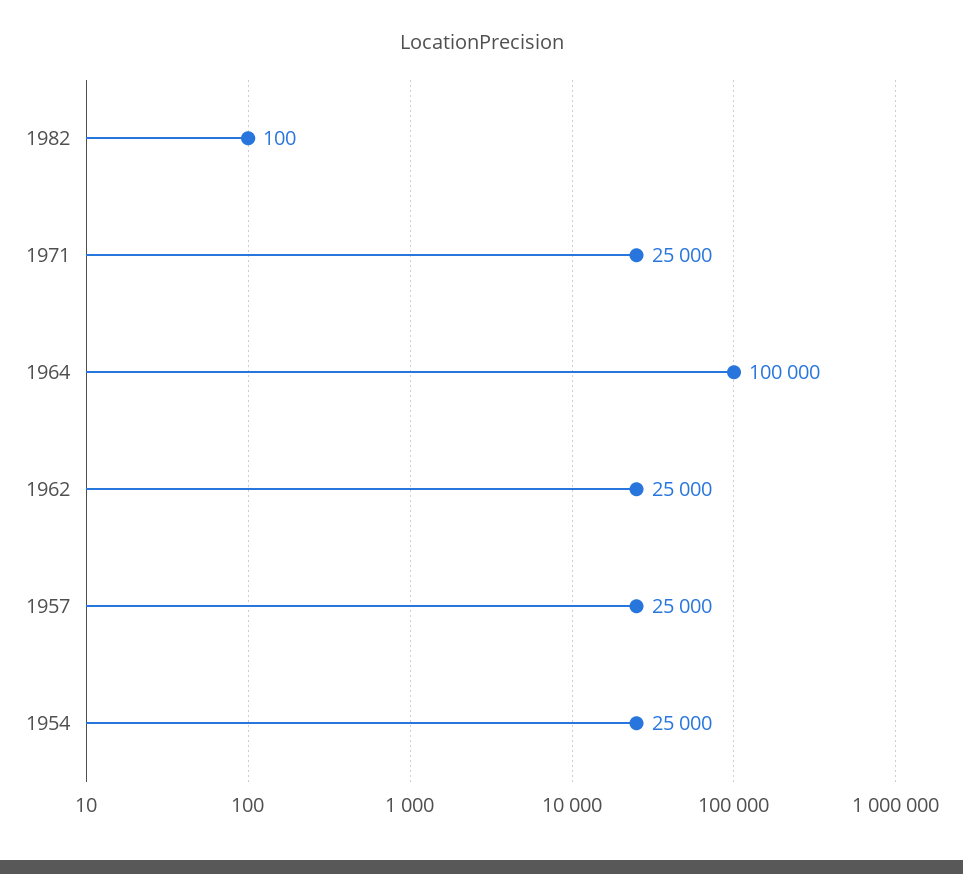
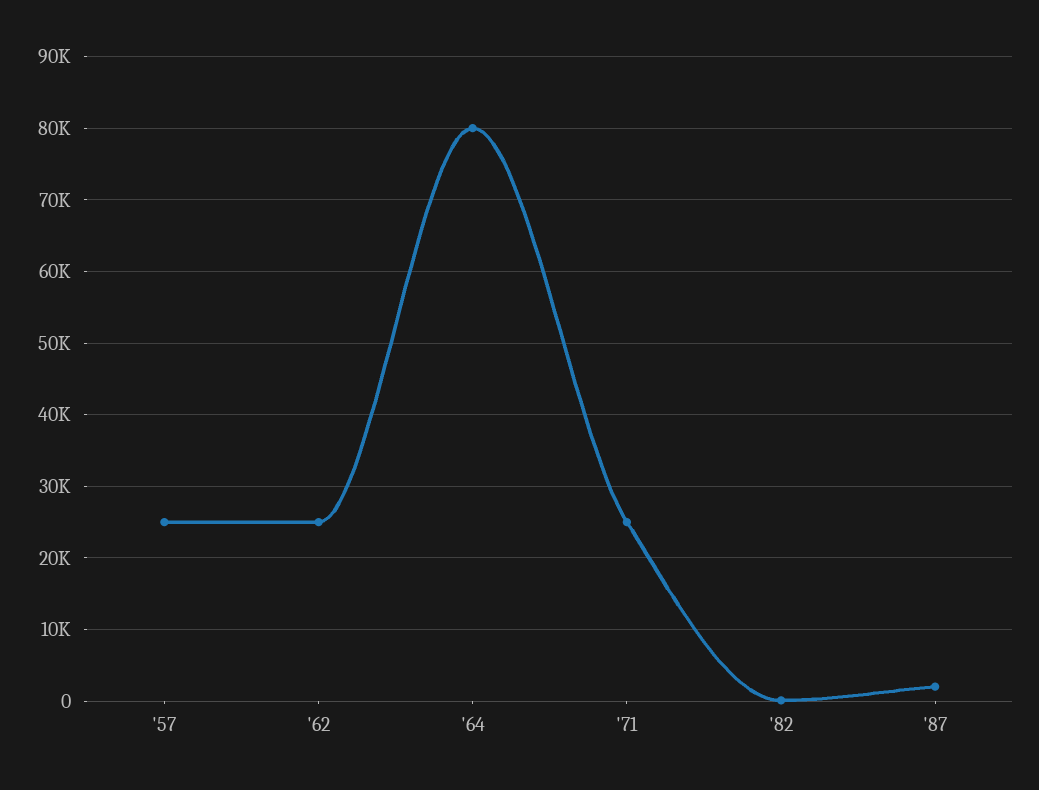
1964: 100000 -> 80000
1954: 25000 -> none
'87: none -> 2000

